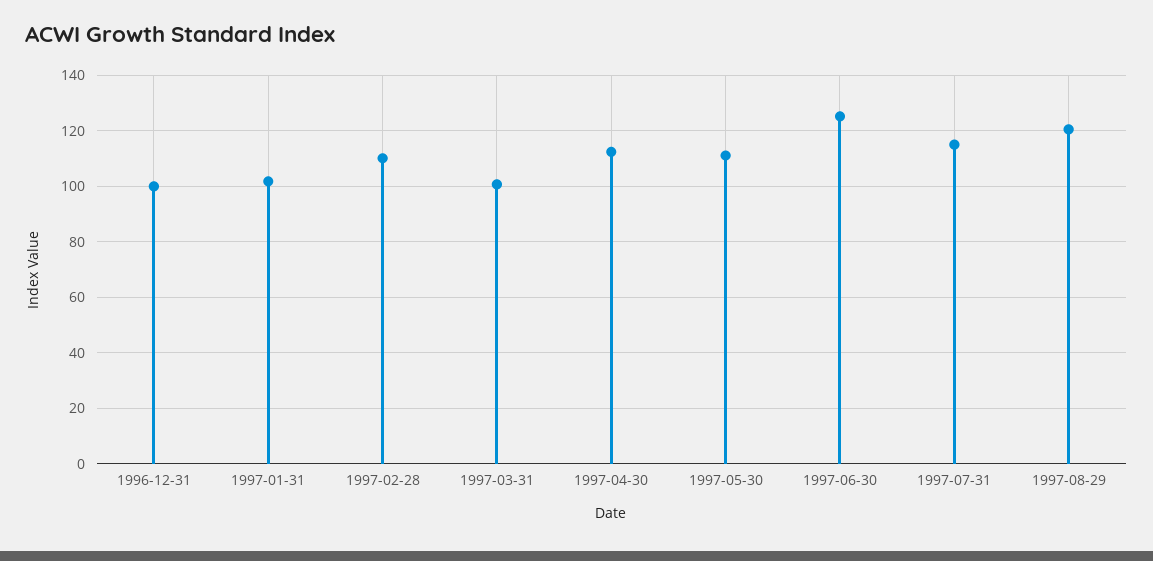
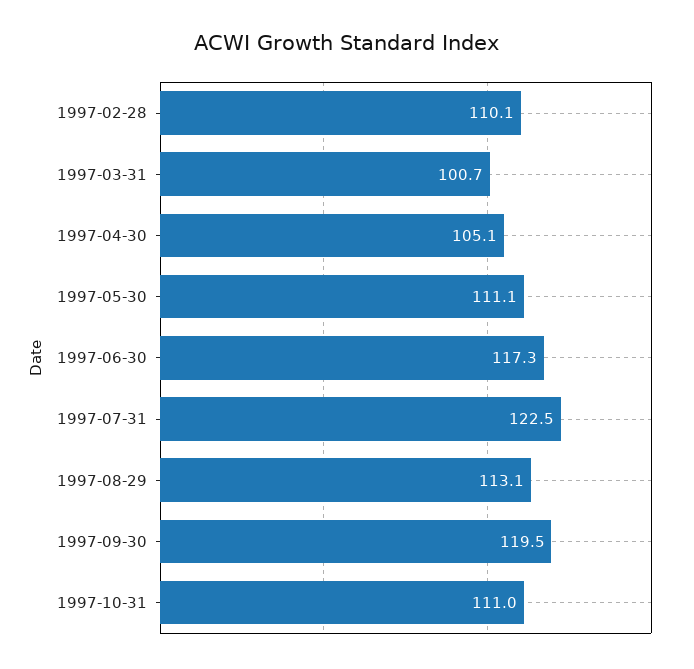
1996-12-31: 100 -> none
1997-01-31: 102.5 -> none
1997-04-30: 112.5 -> 105.1
1997-06-30: 125 -> 117.3
1997-07-31: 115 -> 122.5
1997-08-29: 120 -> 113.1
1997-09-30: none -> 119.5
1997-10-31: none -> 111

